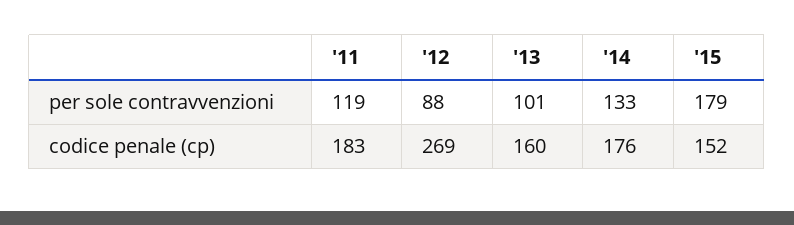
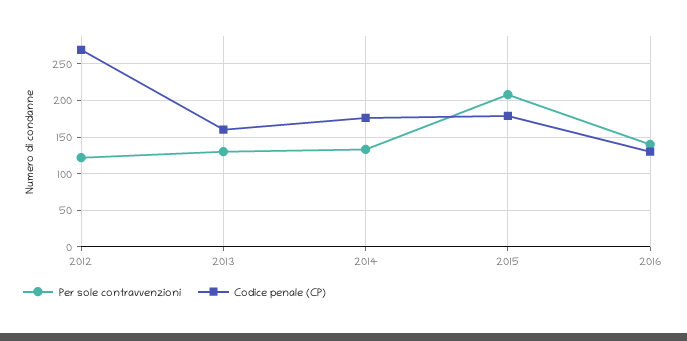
per sole contravvenzioni, '11: 119 -> none
per sole contravvenzioni, '12: 88 -> 120
per sole contravvenzioni, '13: 101 -> 130
per sole contravvenzioni, '15: 179 -> 210
codice penale (cp), '11: 183 -> none
codice penale (cp), '15: 152 -> 180
per sole contravvenzioni, 2016: none -> 140
codice penale (cp), 2016: none -> 130

